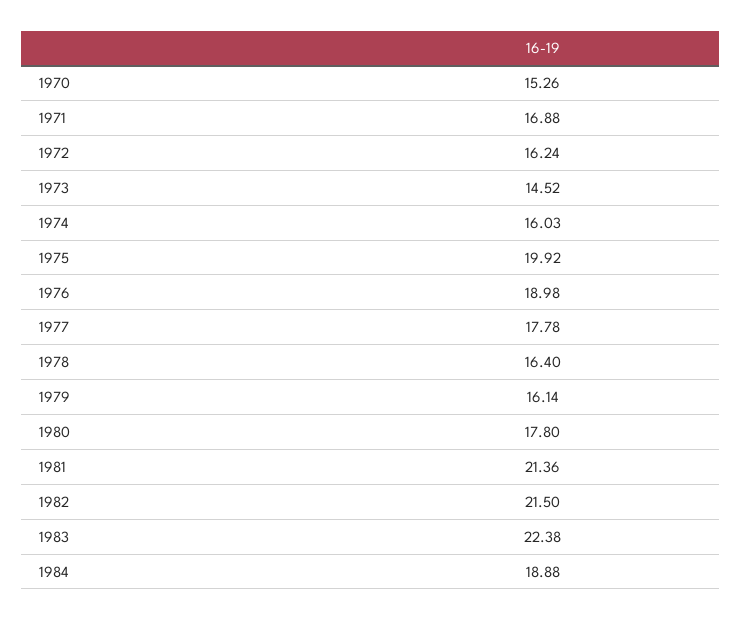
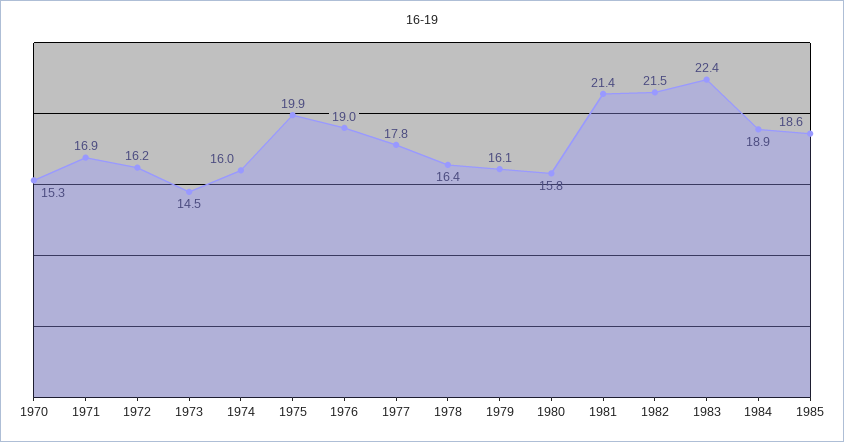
1980: 17.8 -> 15.8
1985: none -> 18.6

